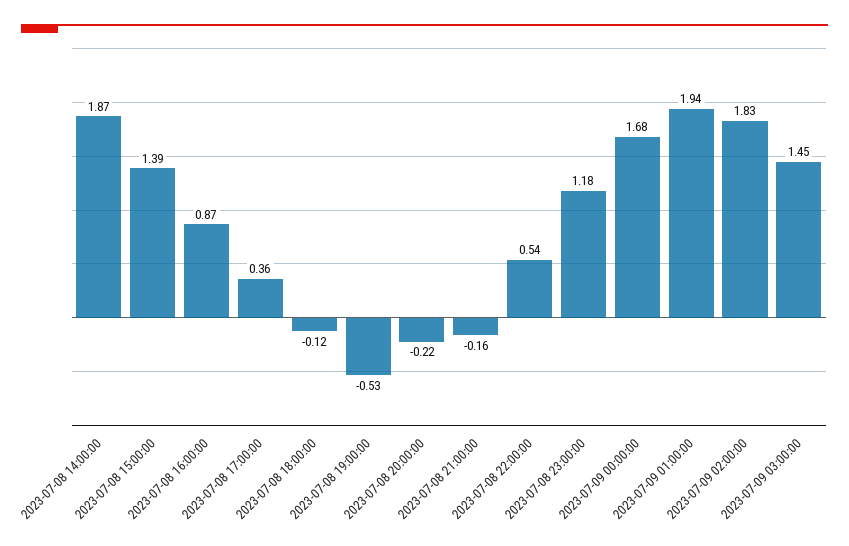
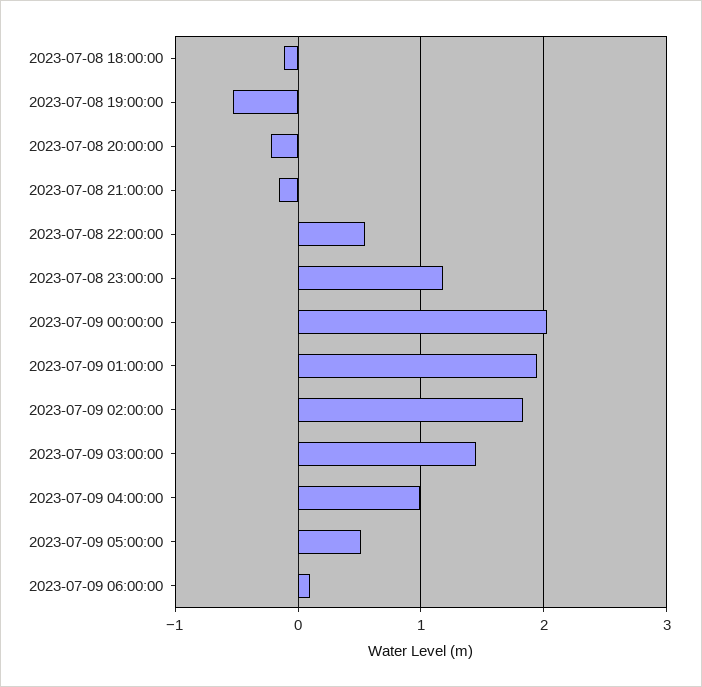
2023-07-08 14:00:00: 1.87 -> none
2023-07-08 15:00:00: 1.39 -> none
2023-07-08 16:00:00: 0.87 -> none
2023-07-08 17:00:00: 0.36 -> none
2023-07-09 00:00:00: 1.68 -> 2
2023-07-09 04:00:00: none -> 1
2023-07-09 05:00:00: none -> 0.5
2023-07-09 06:00:00: none -> 0.1

